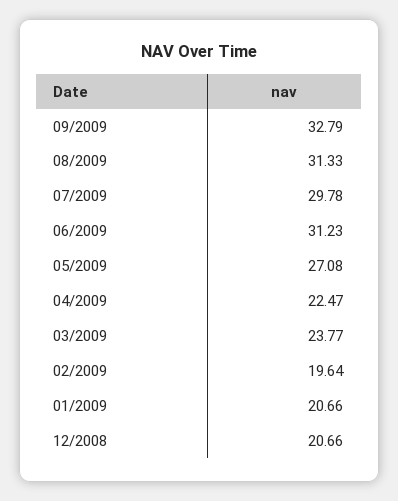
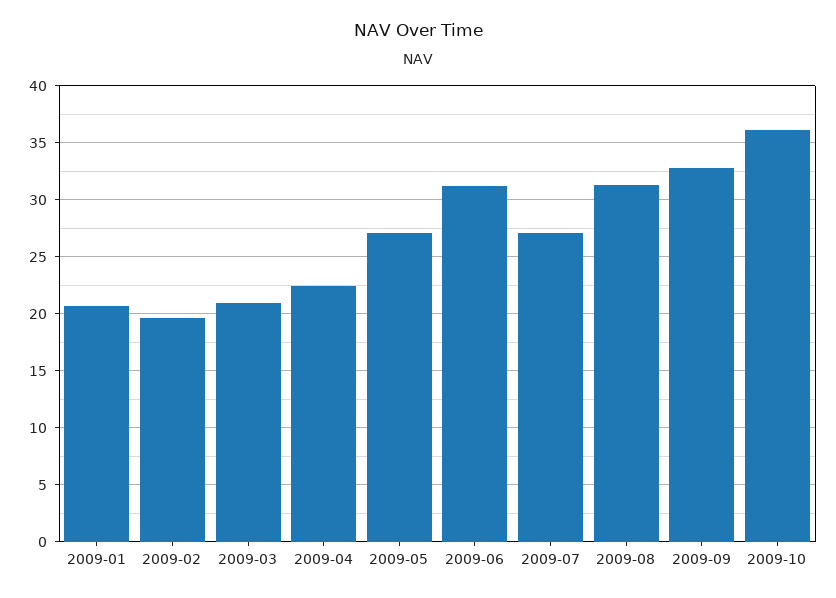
07/2009: 29.78 -> 27
03/2009: 23.77 -> 21
12/2008: 20.66 -> none
2009-10: none -> 36

